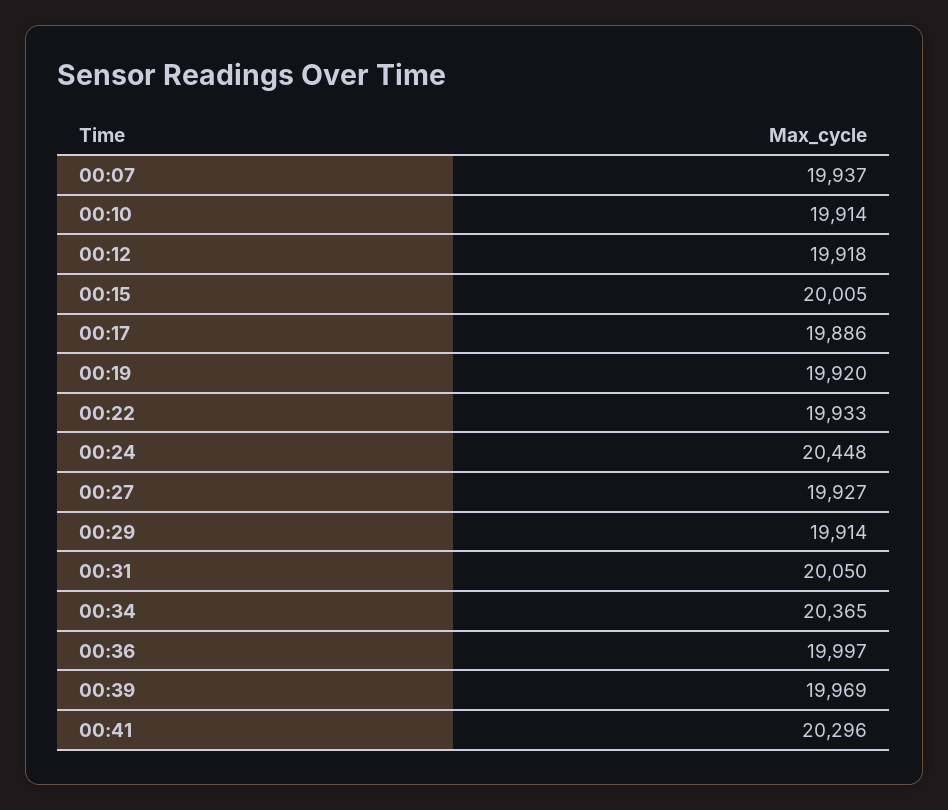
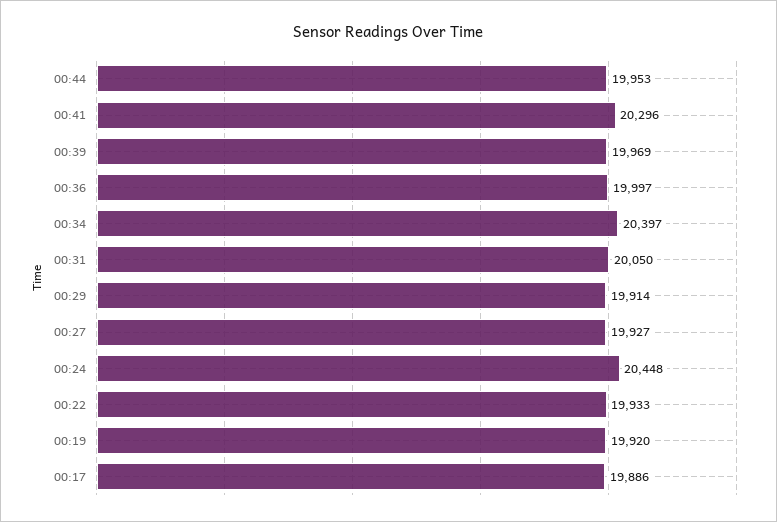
00:07: 19937 -> none
00:10: 19914 -> none
00:12: 19918 -> none
00:15: 20005 -> none
00:34: 20365 -> 20397
00:44: none -> 19953

